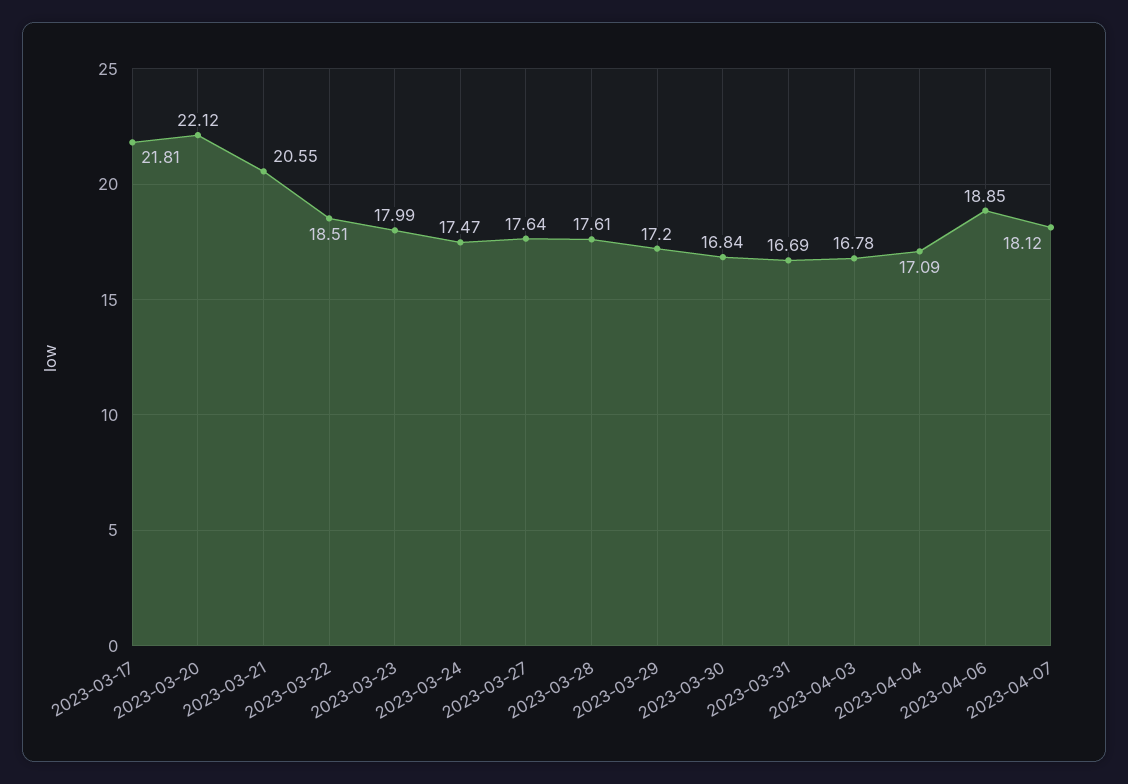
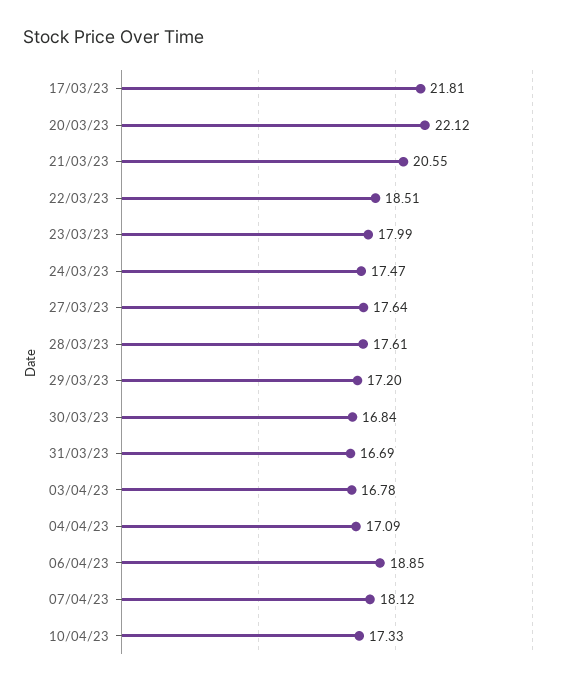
10/04/23: none -> 17.33

